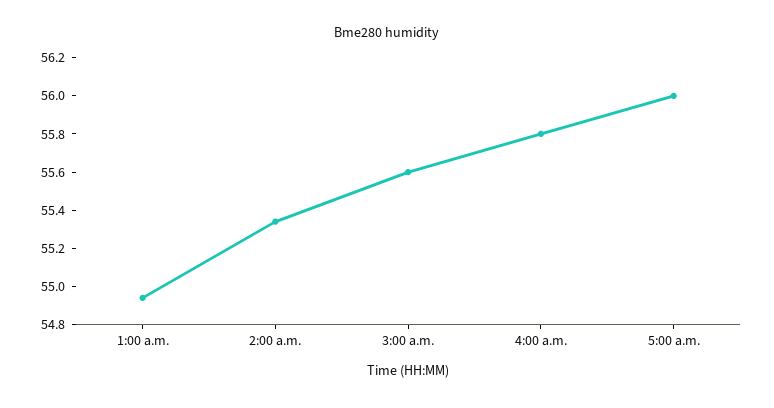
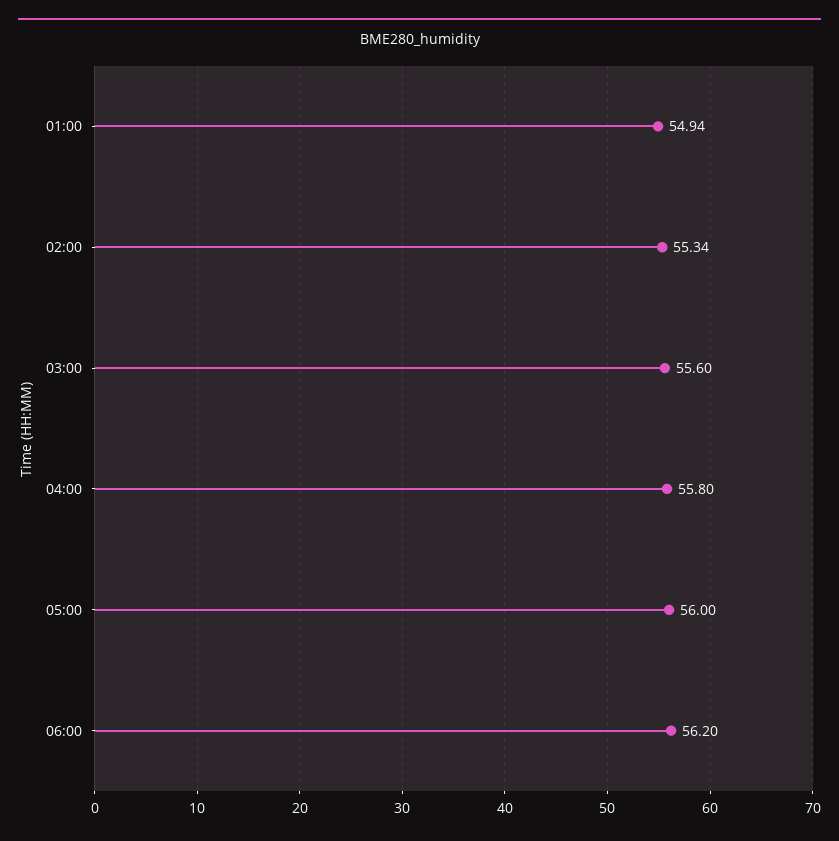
06:00: none -> 56.2

